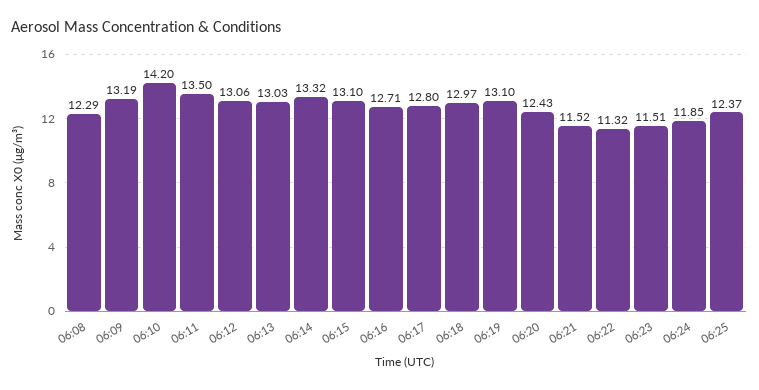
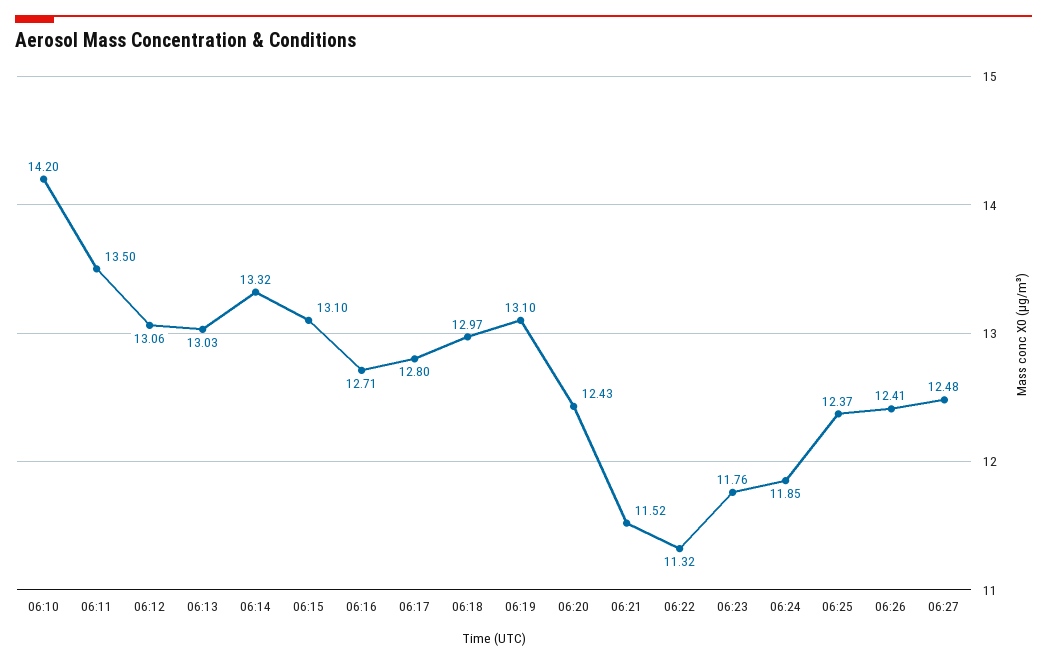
06:08: 12.29 -> none
06:09: 13.19 -> none
06:23: 11.51 -> 11.76
06:26: none -> 12.41
06:27: none -> 12.48

